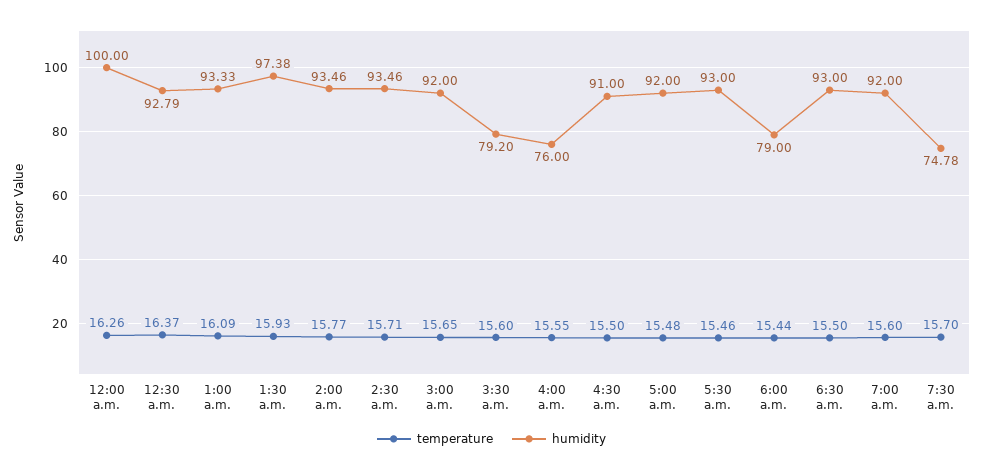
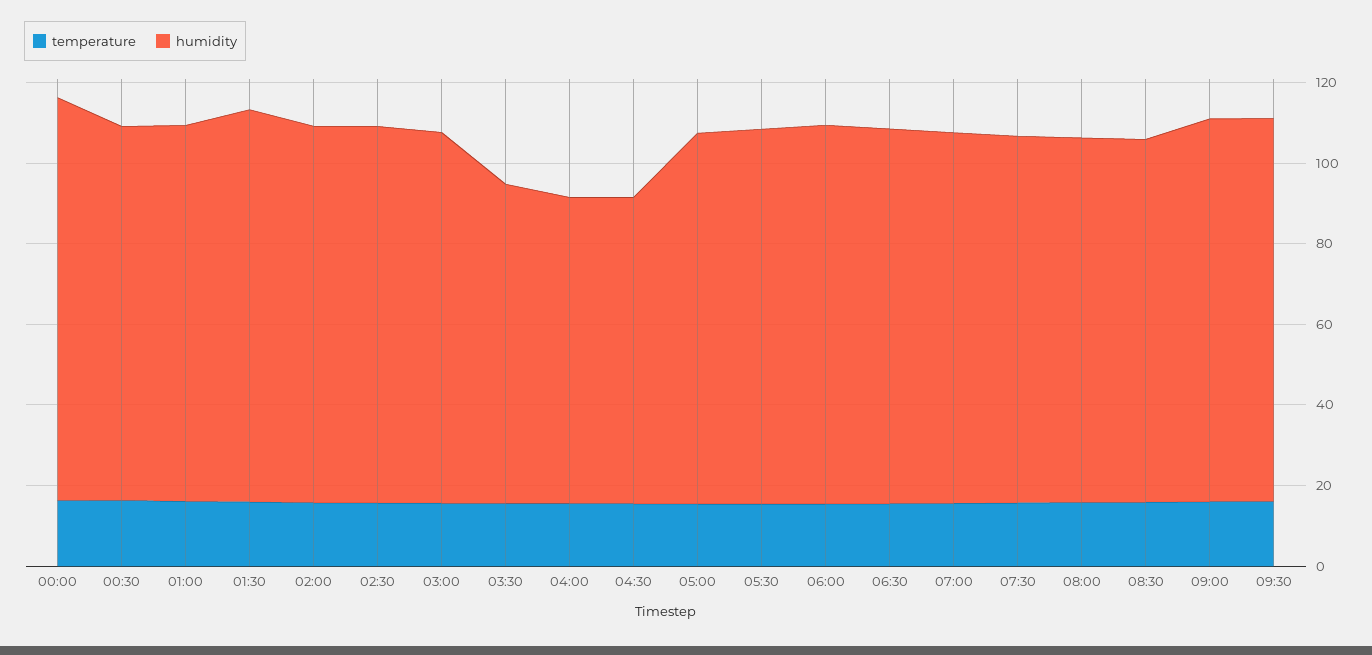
humidity, 4:30 a.m.: 91 -> 75
humidity, 6:00 a.m.: 79 -> 95
humidity, 7:30 a.m.: 74.78 -> 90
temperature, 08:00: none -> 15
humidity, 08:00: none -> 90
temperature, 08:30: none -> 15
humidity, 08:30: none -> 90
temperature, 09:00: none -> 15
humidity, 09:00: none -> 95
temperature, 09:30: none -> 15
humidity, 09:30: none -> 95

